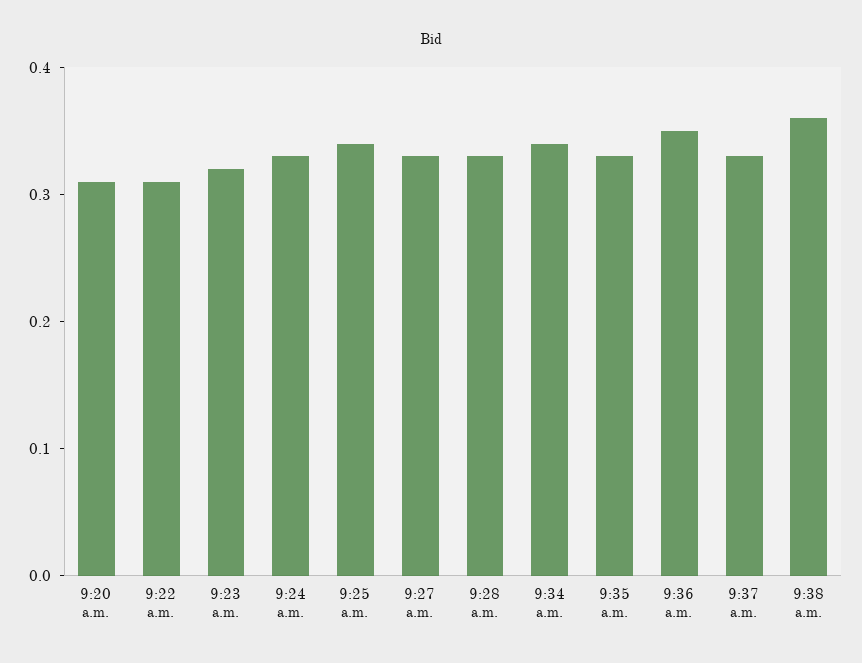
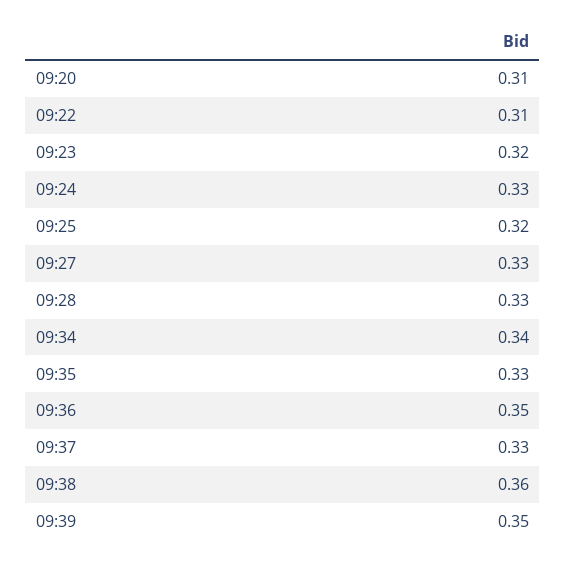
9:25 a.m.: 0.34 -> 0.32
09:39: none -> 0.35

